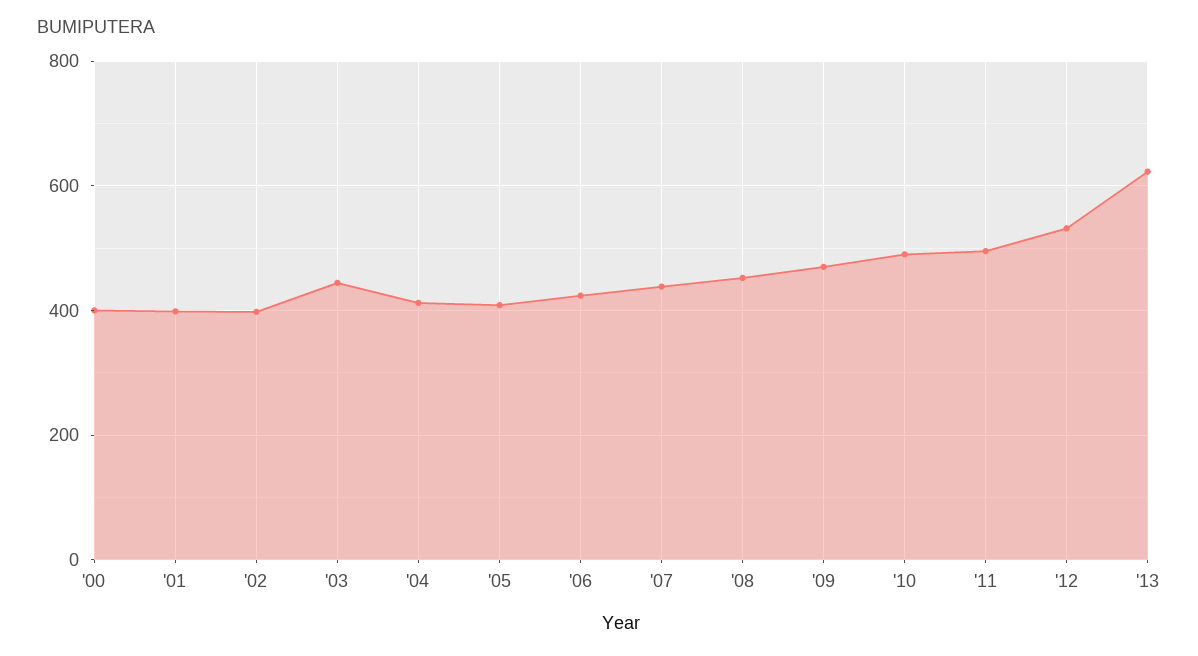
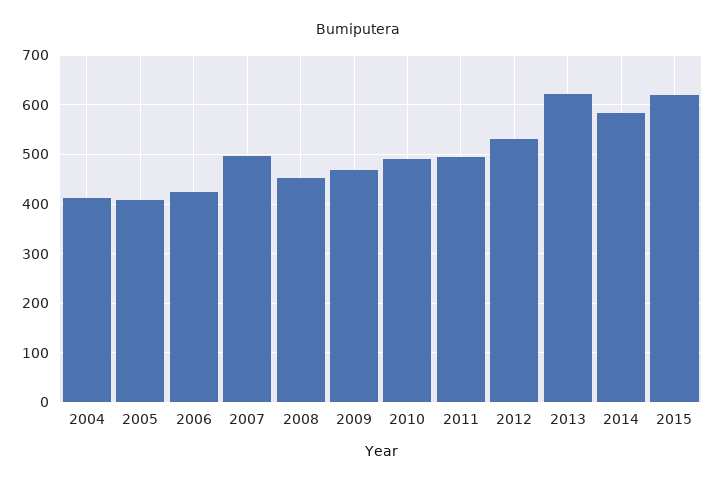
'00: 400 -> none
'01: 400 -> none
'02: 400 -> none
'03: 440 -> none
'07: 440 -> 500
2014: none -> 580
2015: none -> 620

